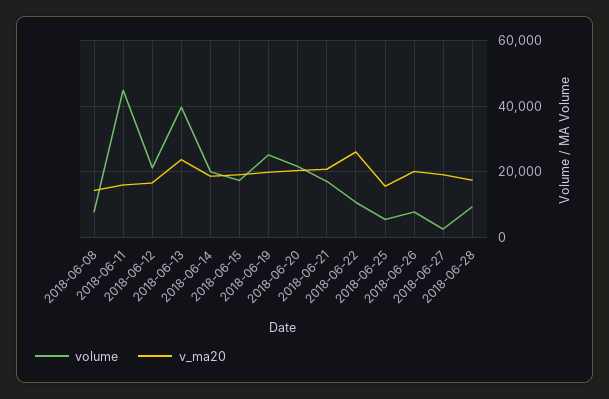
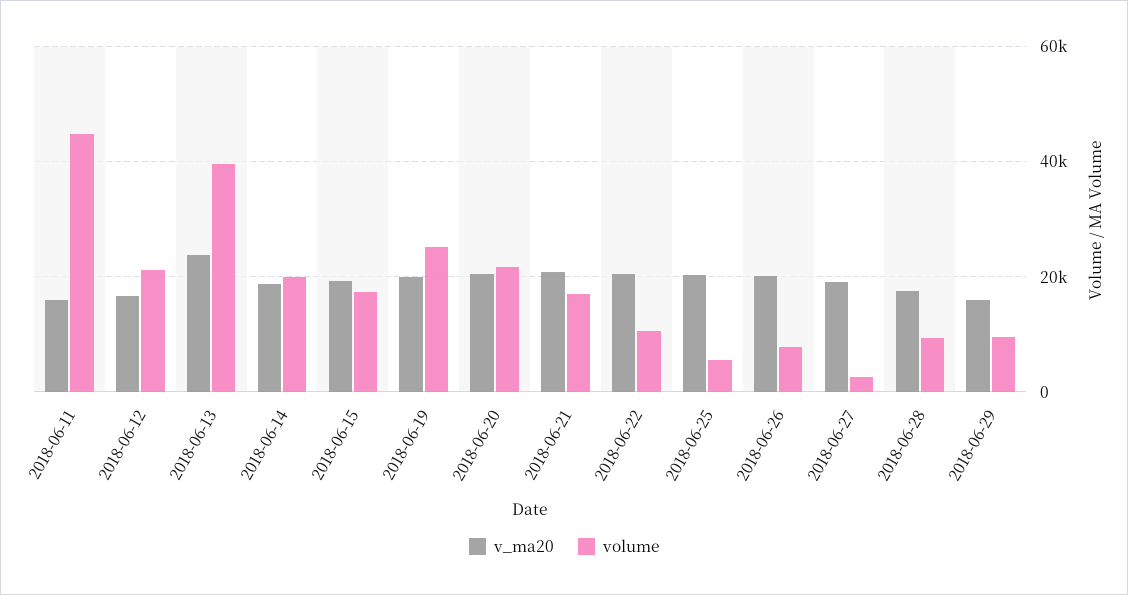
volume, 2018-06-08: 8000 -> none
v_ma20, 2018-06-08: 14000 -> none
v_ma20, 2018-06-22: 26000 -> 20000
v_ma20, 2018-06-25: 16000 -> 20000
v_ma20, 2018-06-29: none -> 16000
volume, 2018-06-29: none -> 10000

